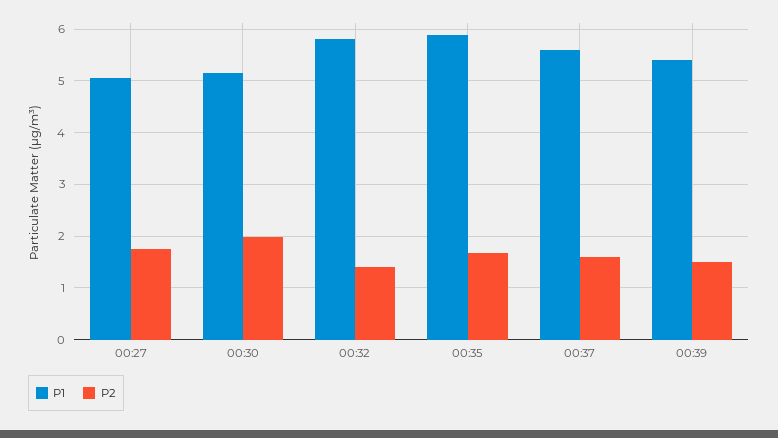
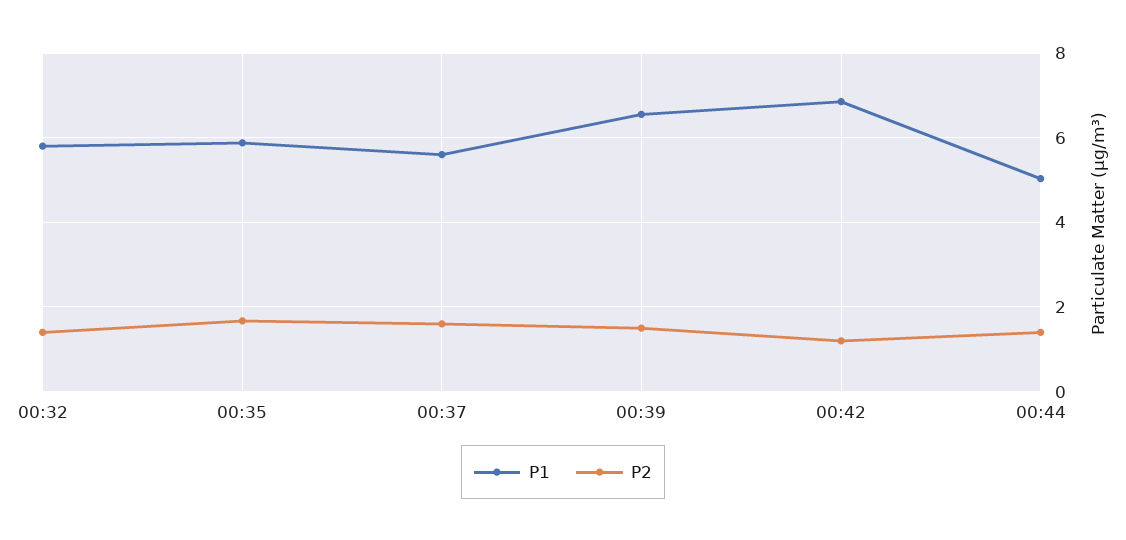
P1, 00:27: 5 -> none
P2, 00:27: 1.8 -> none
P1, 00:30: 5.2 -> none
P2, 00:30: 2 -> none
P1, 00:39: 5.4 -> 6.6
P1, 00:42: none -> 6.8
P2, 00:42: none -> 1.2
P1, 00:44: none -> 5
P2, 00:44: none -> 1.4

